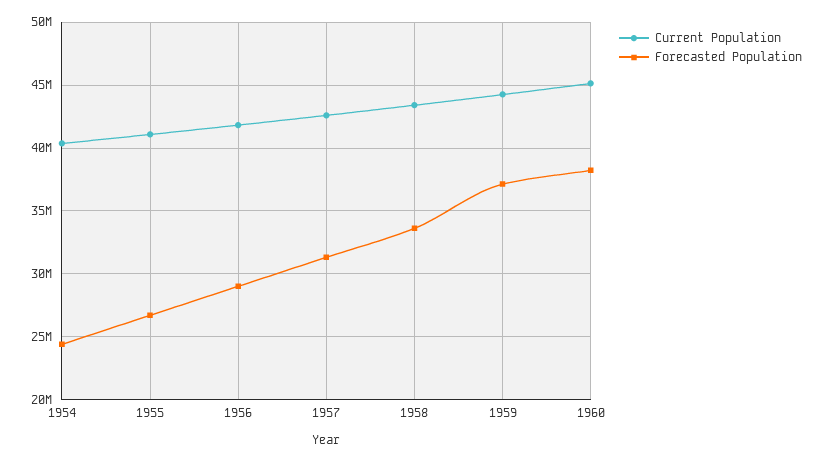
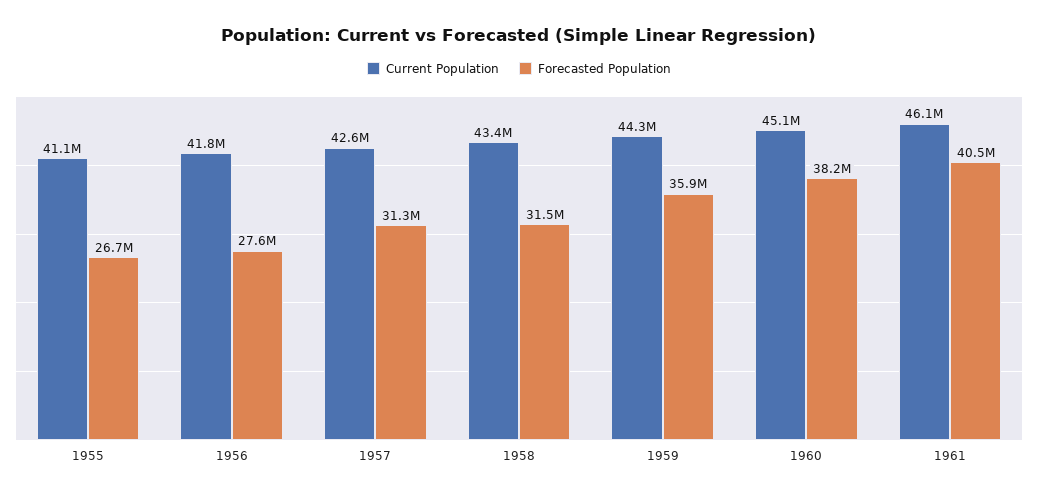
Current Population, 1954: 40500000 -> none
Forecasted Population, 1954: 24500000 -> none
Forecasted Population, 1956: 29000000 -> 27600000
Forecasted Population, 1958: 33500000 -> 31500000
Forecasted Population, 1959: 37000000 -> 35900000
Current Population, 1961: none -> 46100000
Forecasted Population, 1961: none -> 40500000

